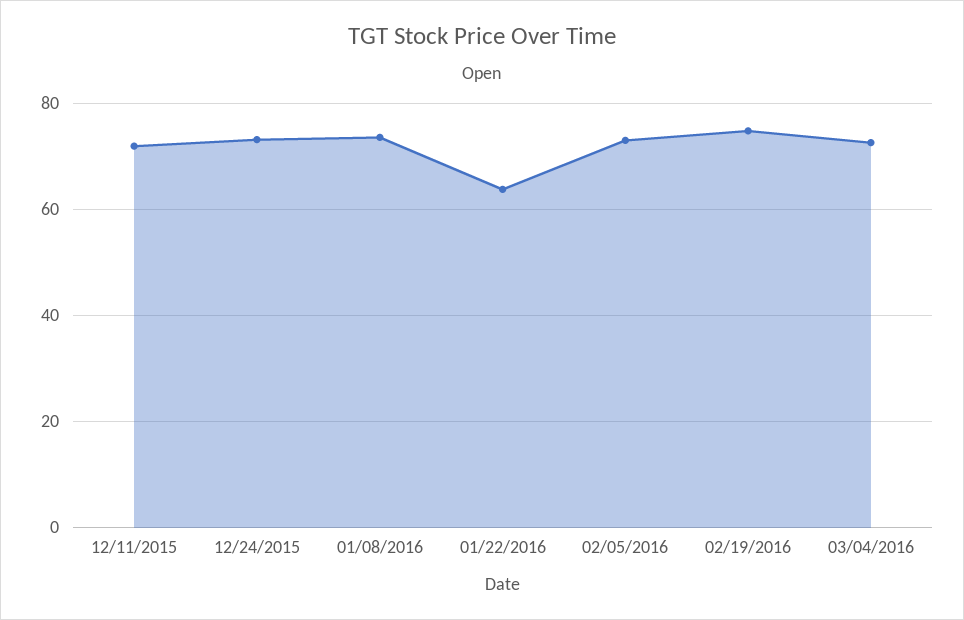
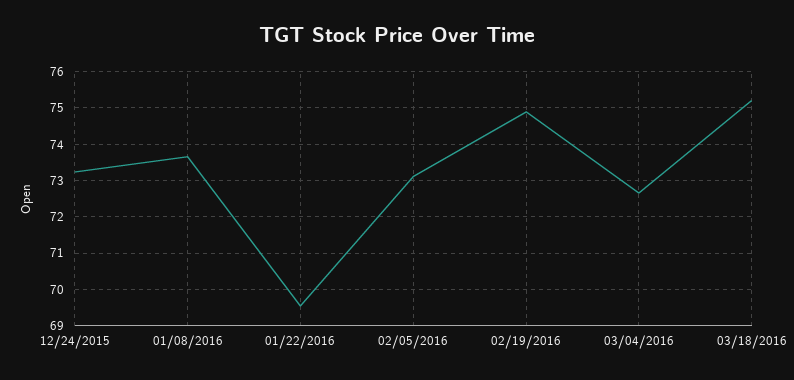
12/11/2015: 72 -> none
01/22/2016: 64 -> 69.6
03/18/2016: none -> 75.2

